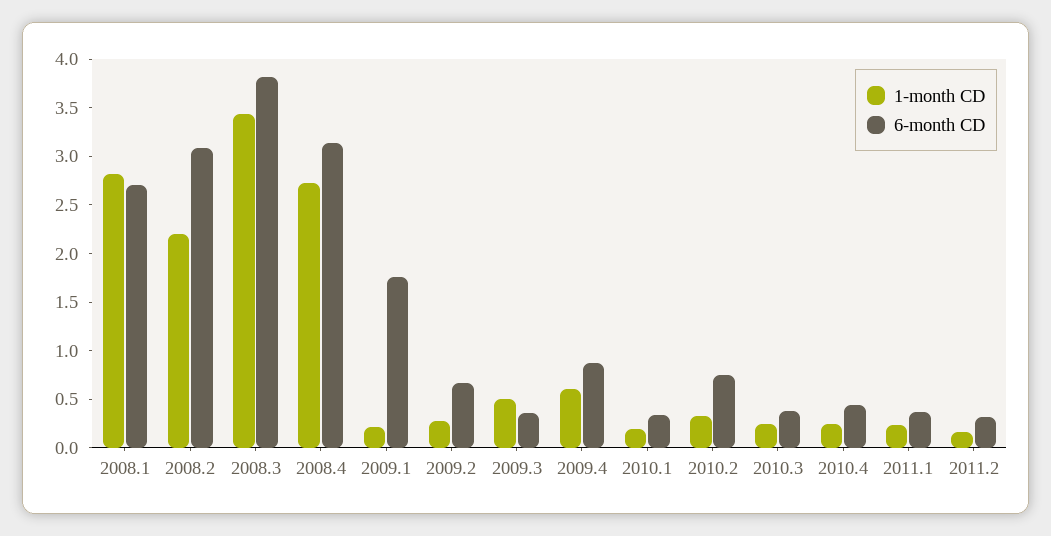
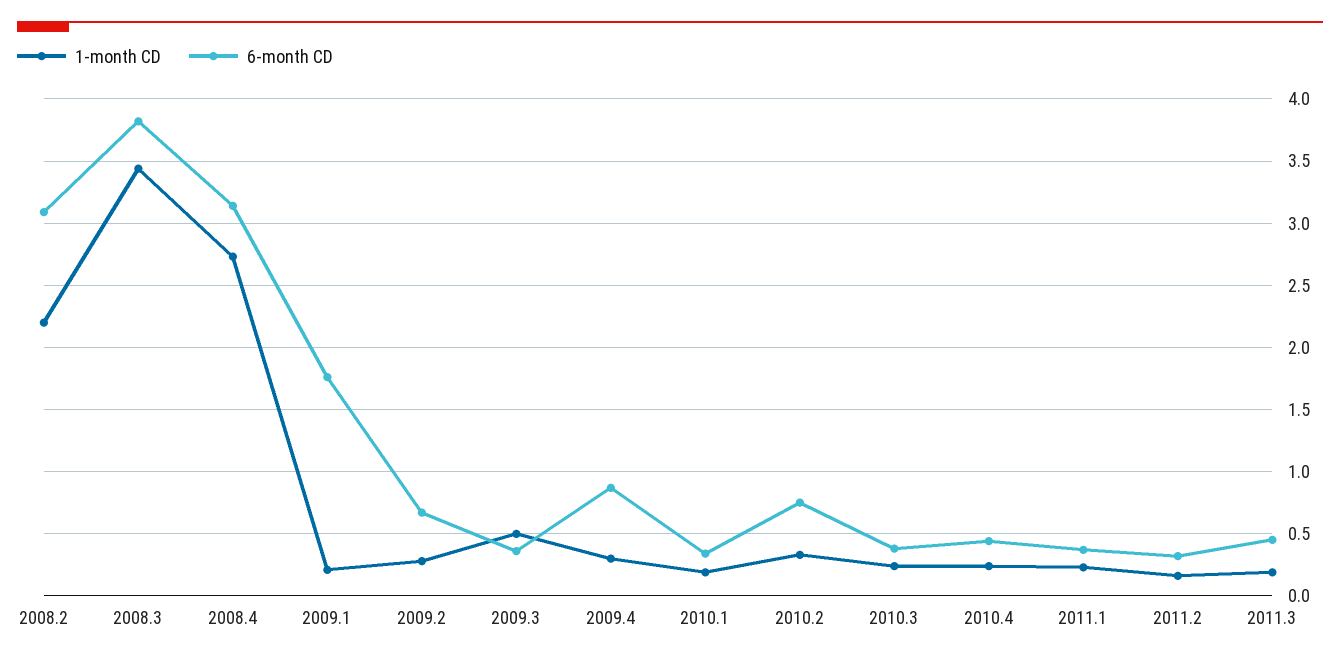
1-month CD, 2008.1: 2.8 -> none
6-month CD, 2008.1: 2.7 -> none
1-month CD, 2009.4: 0.6 -> 0.3
1-month CD, 2011.3: none -> 0.2
6-month CD, 2011.3: none -> 0.45

